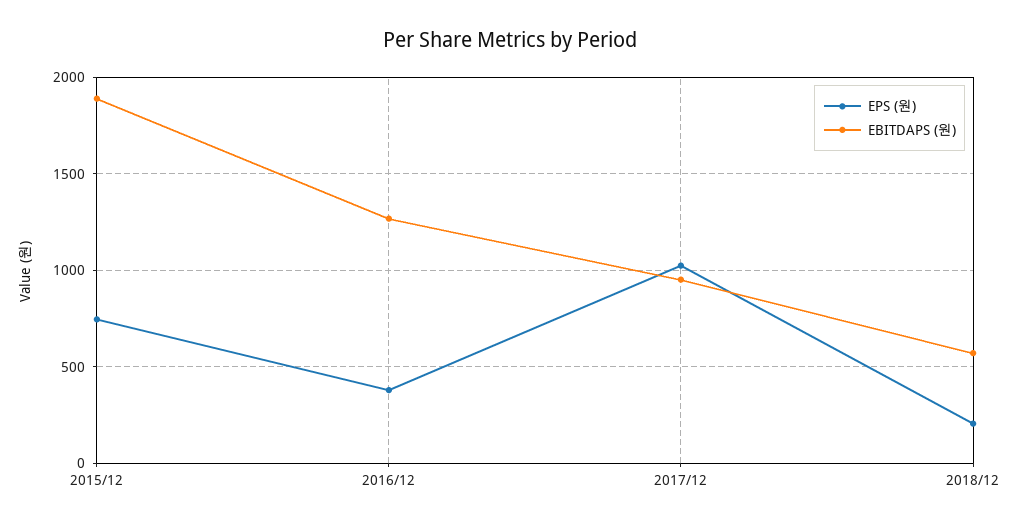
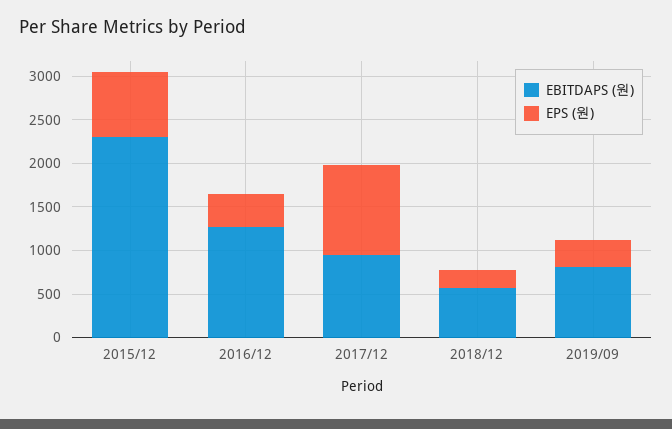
EBITDAPS (원), 2015/12: 1900 -> 2300
EBITDAPS (원), 2019/09: none -> 800
EPS (원), 2019/09: none -> 300

